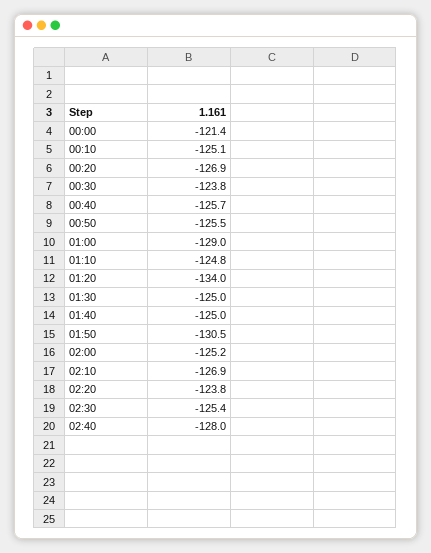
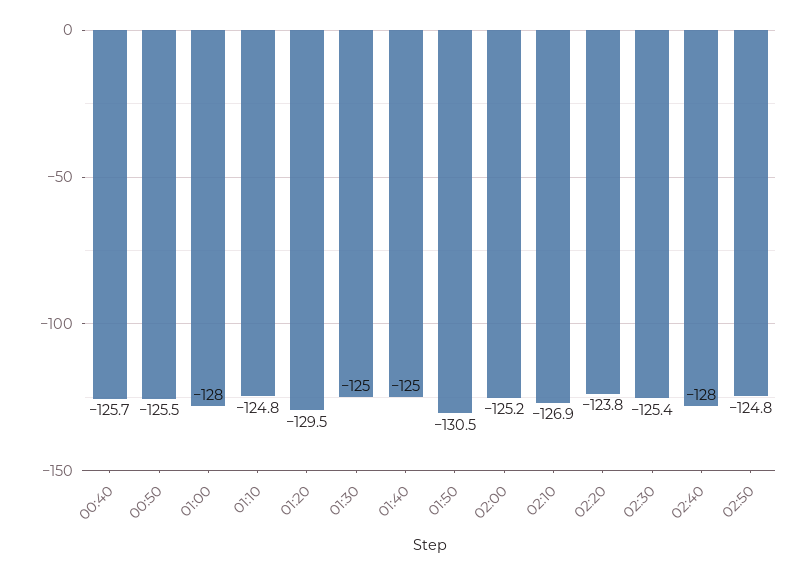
00:00: -121.4 -> none
00:10: -125.1 -> none
00:20: -126.9 -> none
00:30: -123.8 -> none
01:00: -129 -> -128
01:20: -134 -> -129.5
02:50: none -> -124.8

